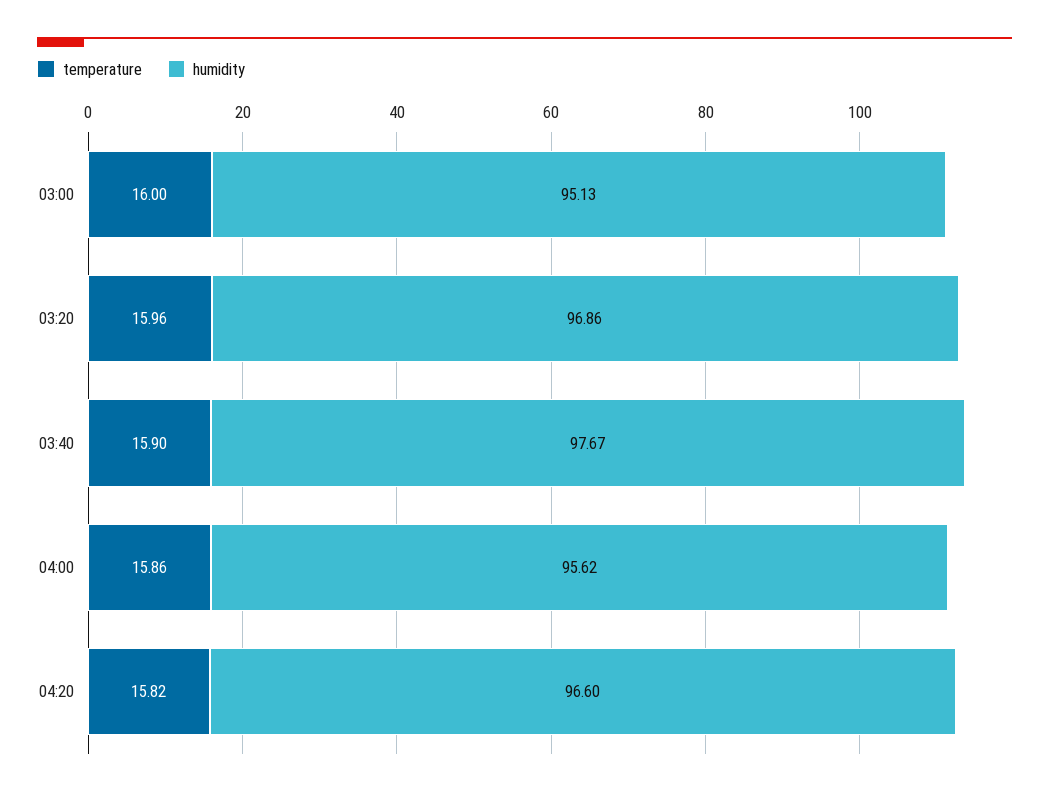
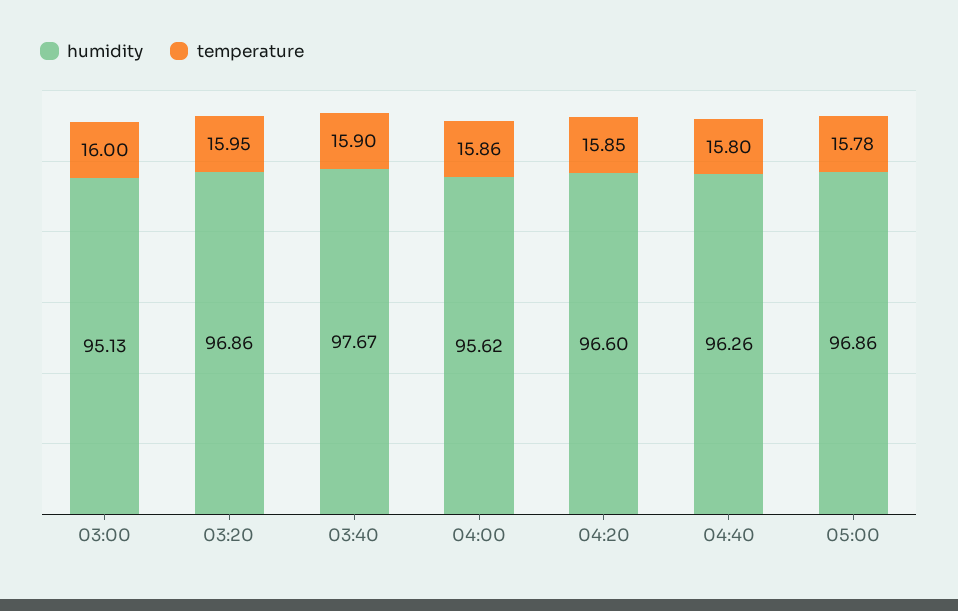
temperature, 03:20: 15.96 -> 15.95
temperature, 04:20: 15.82 -> 15.85
humidity, 04:40: none -> 96.26
temperature, 04:40: none -> 15.8
humidity, 05:00: none -> 96.86
temperature, 05:00: none -> 15.78

